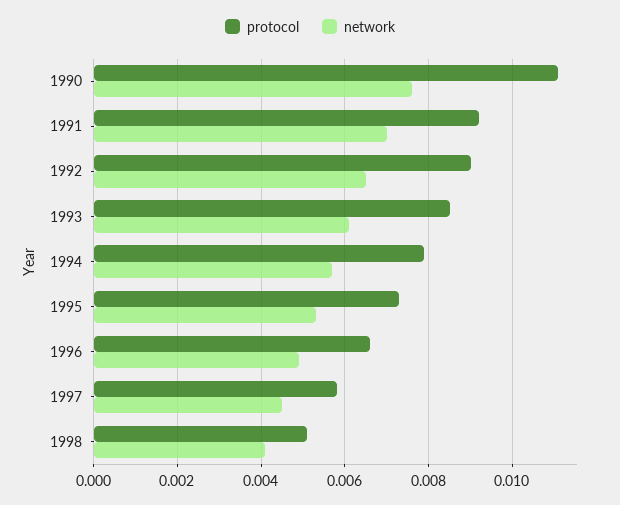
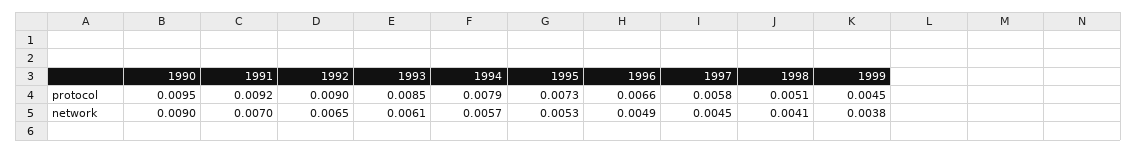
protocol, 1990: 0.011 -> 0.0095
network, 1990: 0.0075 -> 0.009
protocol, 1999: none -> 0.0045
network, 1999: none -> 0.0038

